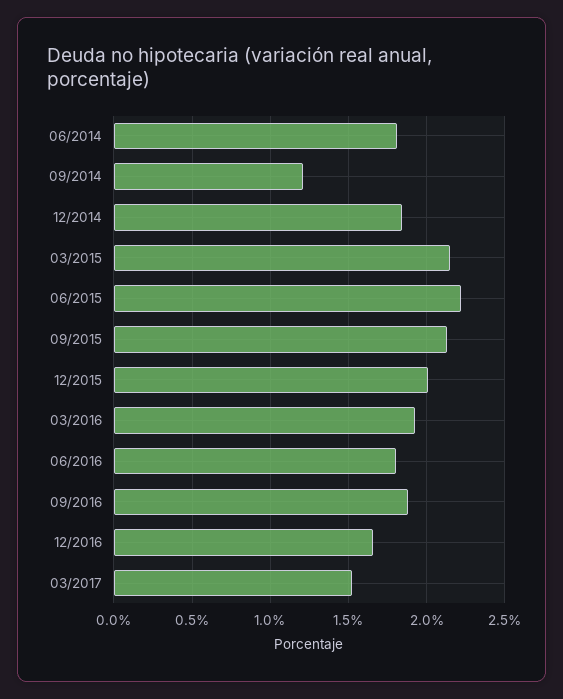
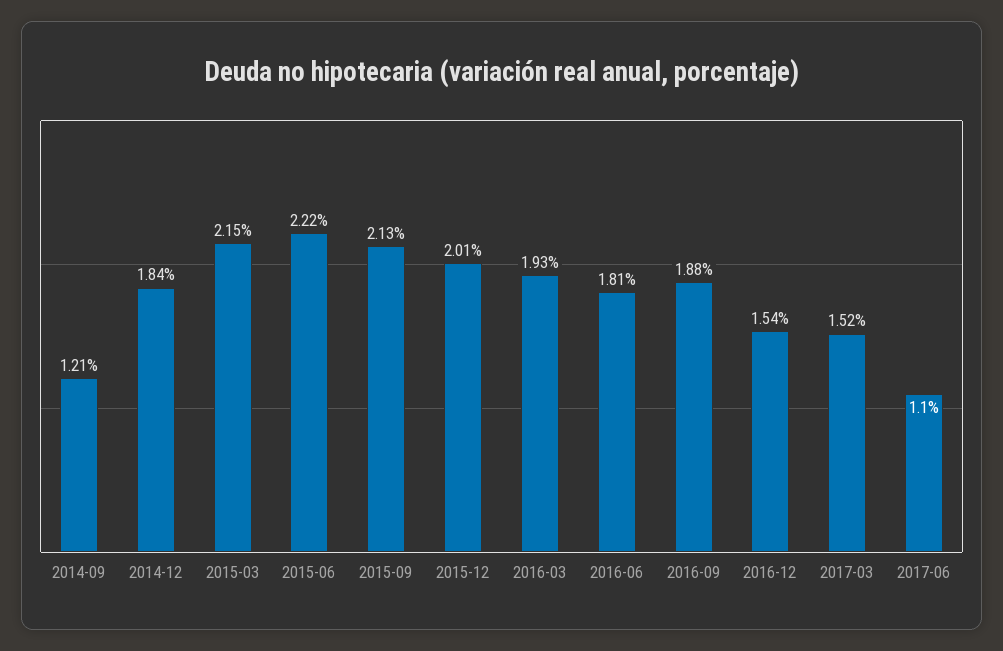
06/2014: 1.8 -> none
12/2016: 1.65 -> 1.54
2017-06: none -> 1.1

